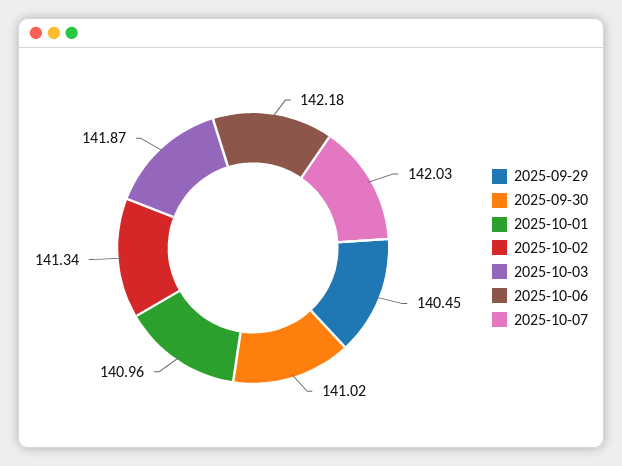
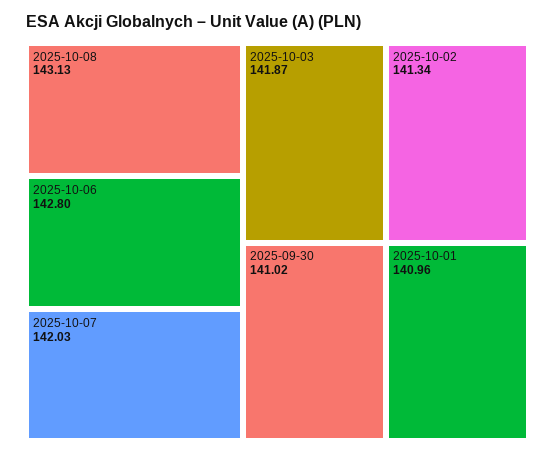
2025-09-29: 140.45 -> none
2025-10-06: 142.18 -> 142.8
2025-10-08: none -> 143.13

